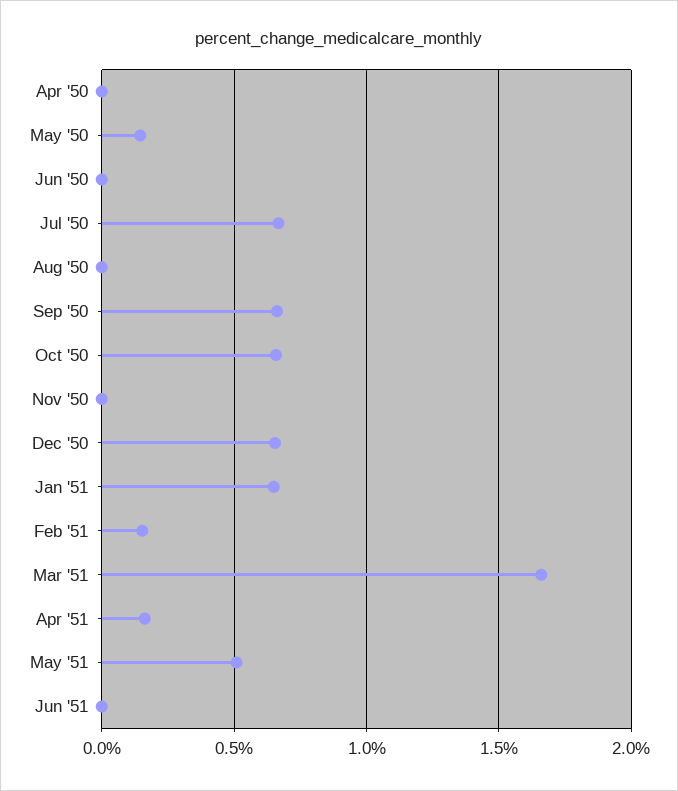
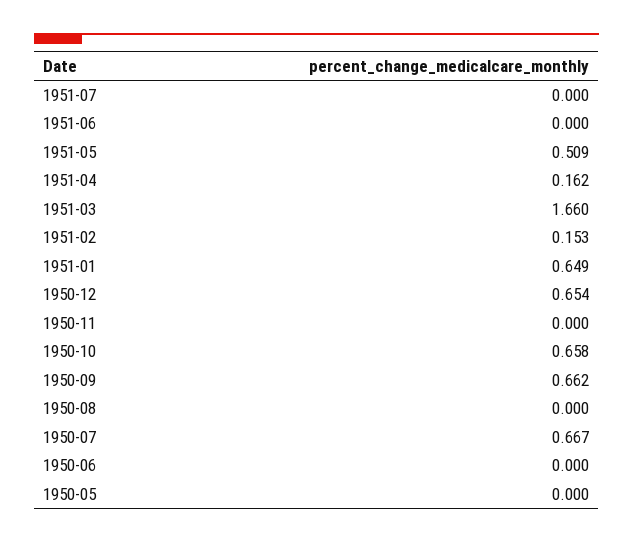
Apr '50: 0 -> none
May '50: 0.15 -> 0
1951-07: none -> 0

